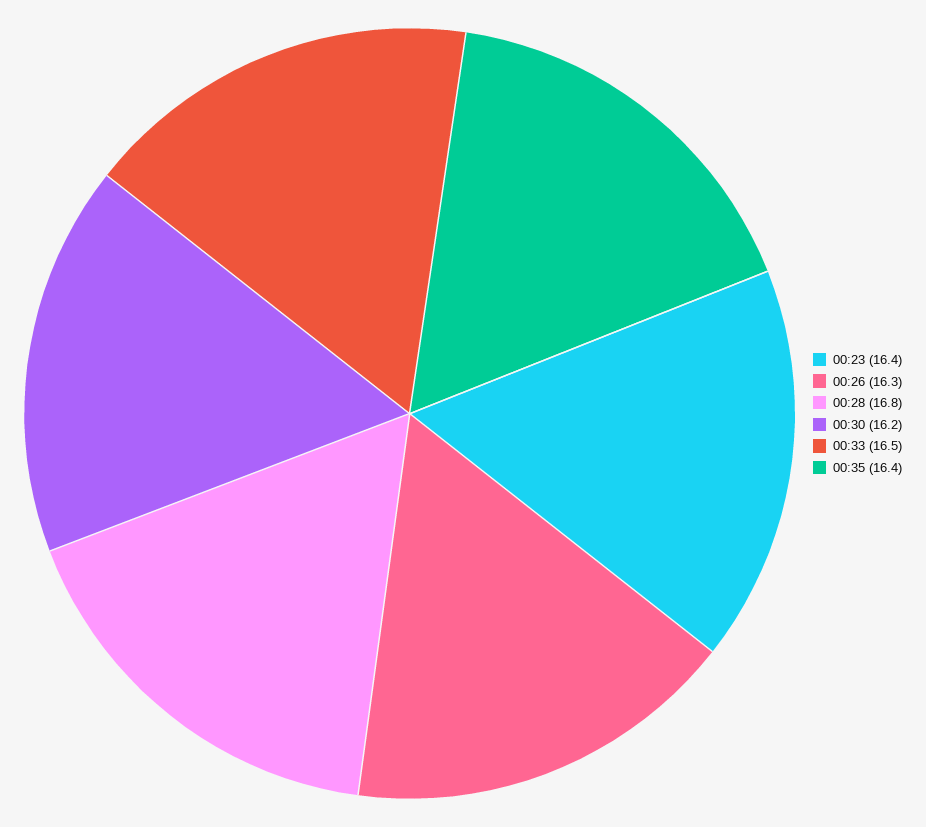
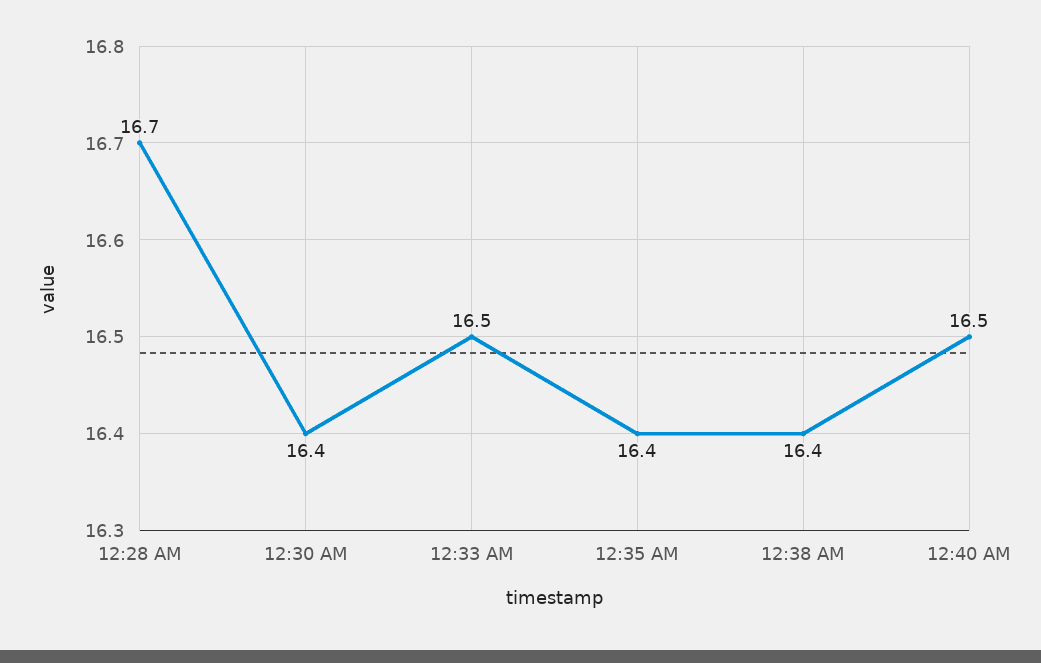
00:23: 16.4 -> none
00:26: 16.3 -> none
00:28: 16.8 -> 16.7
00:30: 16.2 -> 16.4
12:38 AM: none -> 16.4
12:40 AM: none -> 16.5

